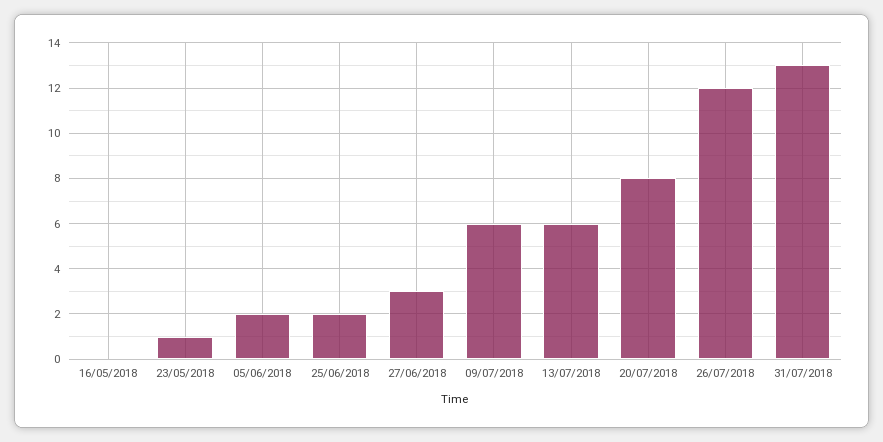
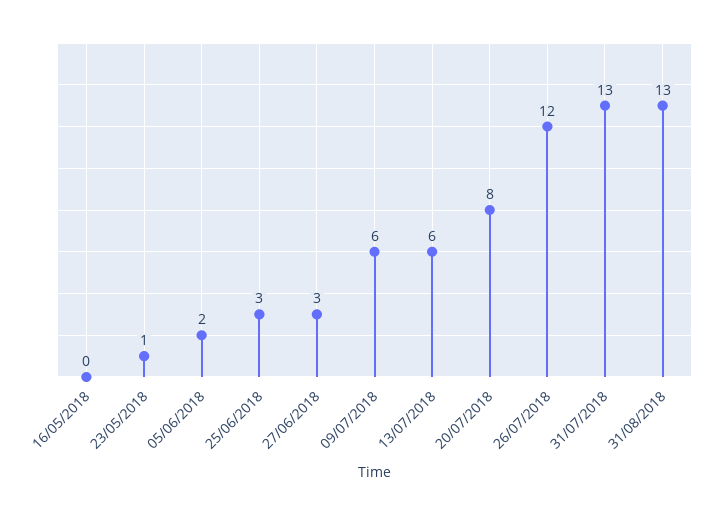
25/06/2018: 2 -> 3
31/08/2018: none -> 13

